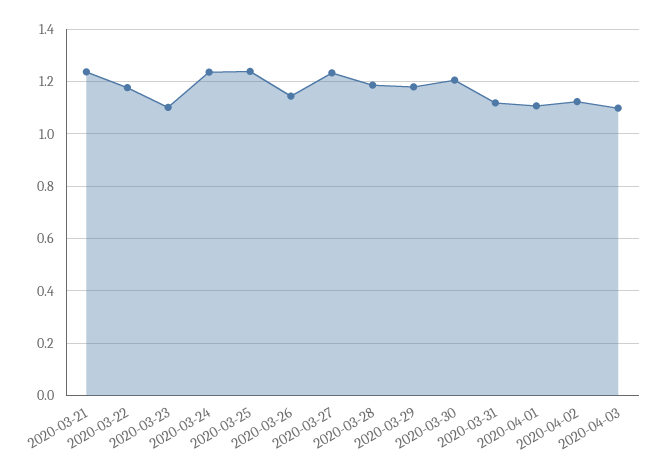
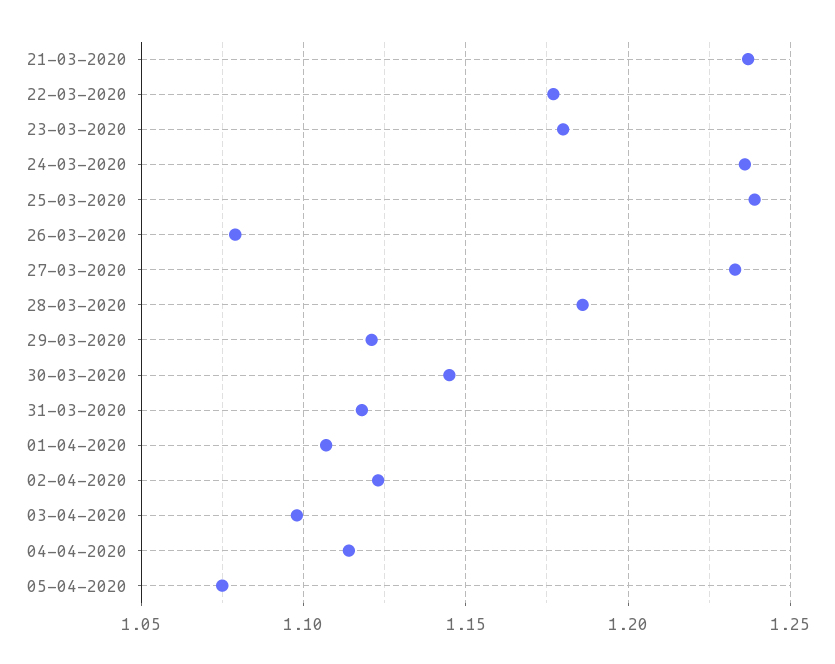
2020-03-23: 1.1 -> 1.18
2020-03-26: 1.15 -> 1.08
2020-03-29: 1.175 -> 1.12
2020-03-30: 1.2 -> 1.145
04-04-2020: none -> 1.115
05-04-2020: none -> 1.075

